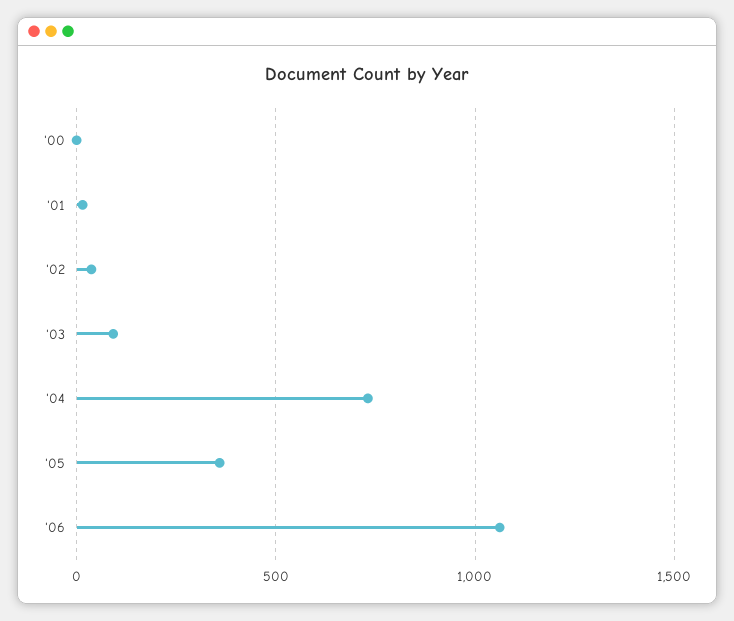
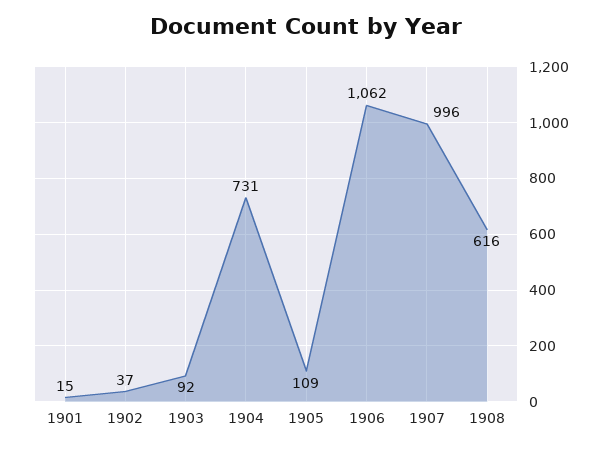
'00: 0 -> none
'05: 350 -> 109
1907: none -> 996
1908: none -> 616

